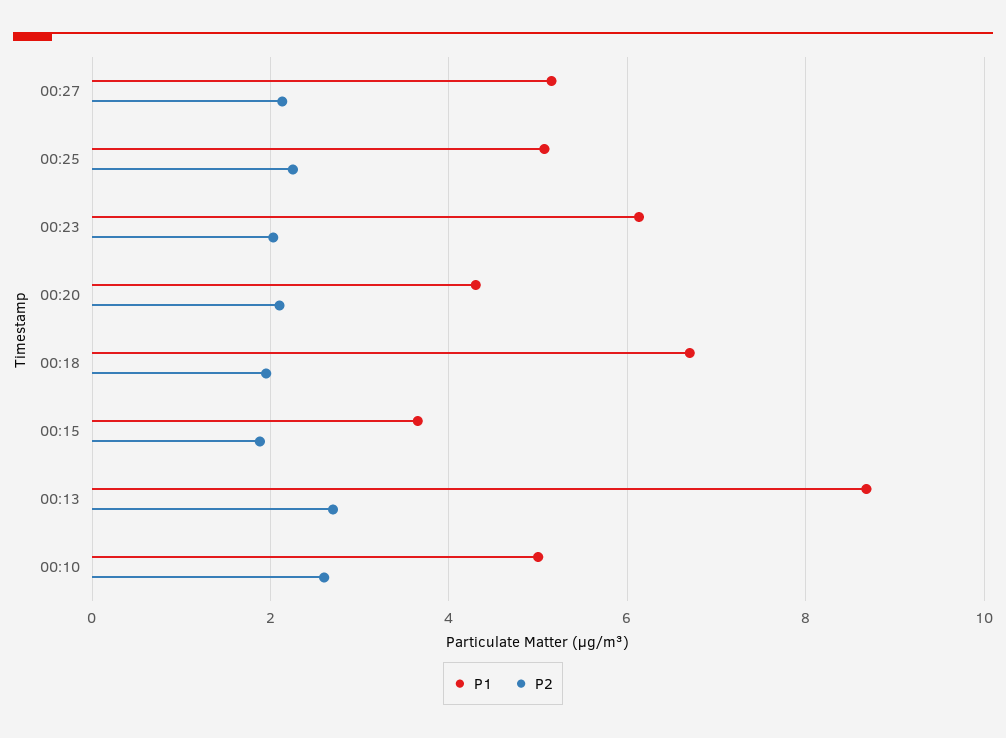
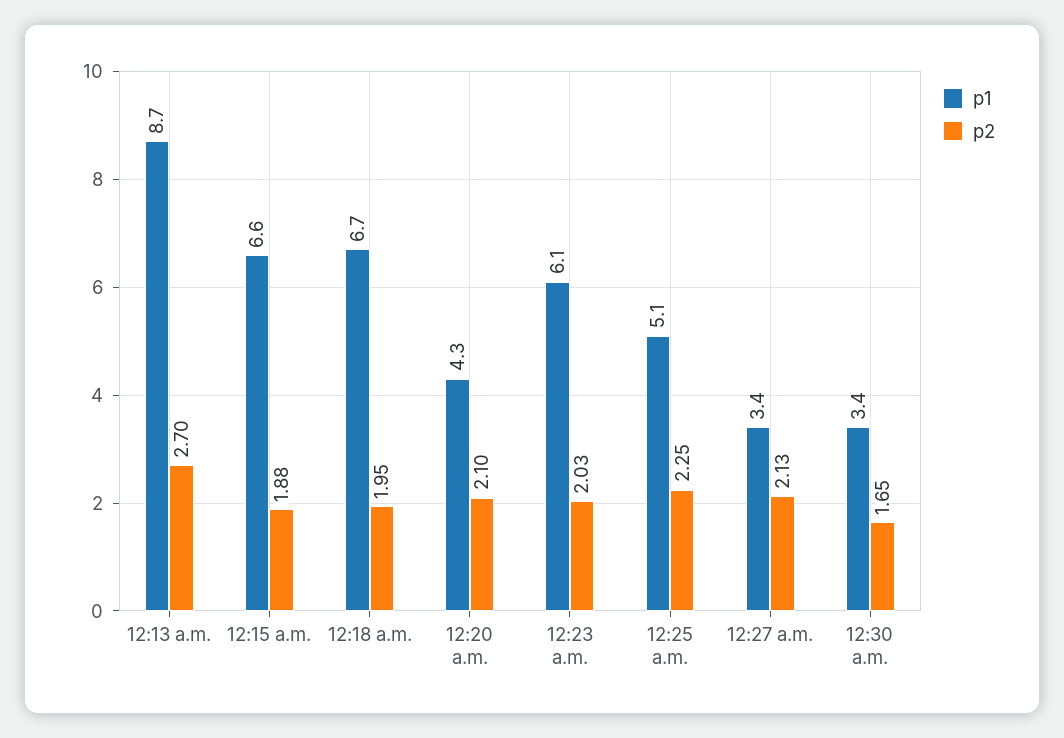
P1, 00:27: 5.2 -> 3.4
P1, 00:15: 3.6 -> 6.6
P1, 00:10: 5 -> none
P2, 00:10: 2.6 -> none
P1, 12:30 a.m.: none -> 3.4
P2, 12:30 a.m.: none -> 1.65

